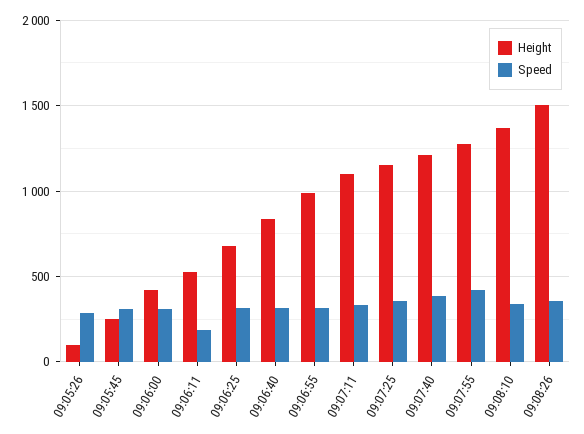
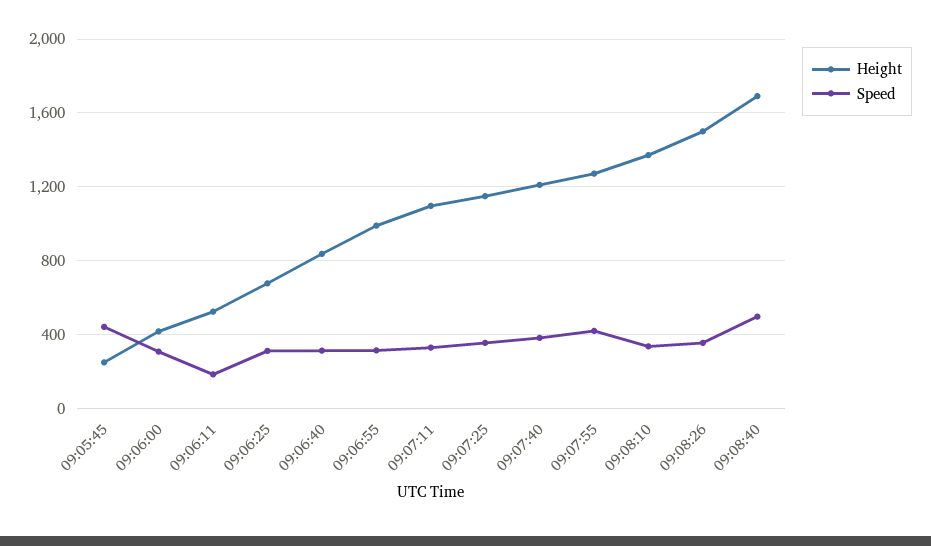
Height, 09:05:26: 100 -> none
Speed, 09:05:26: 300 -> none
Speed, 09:05:45: 300 -> 450
Height, 09:08:40: none -> 1700
Speed, 09:08:40: none -> 500

